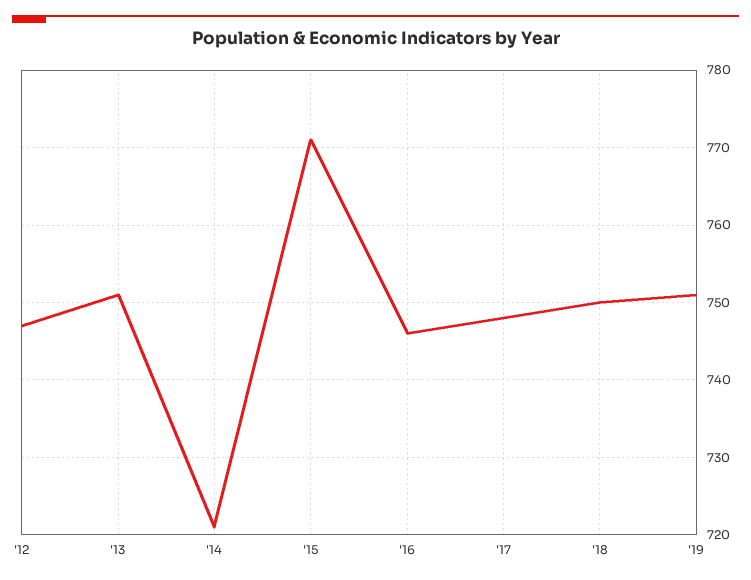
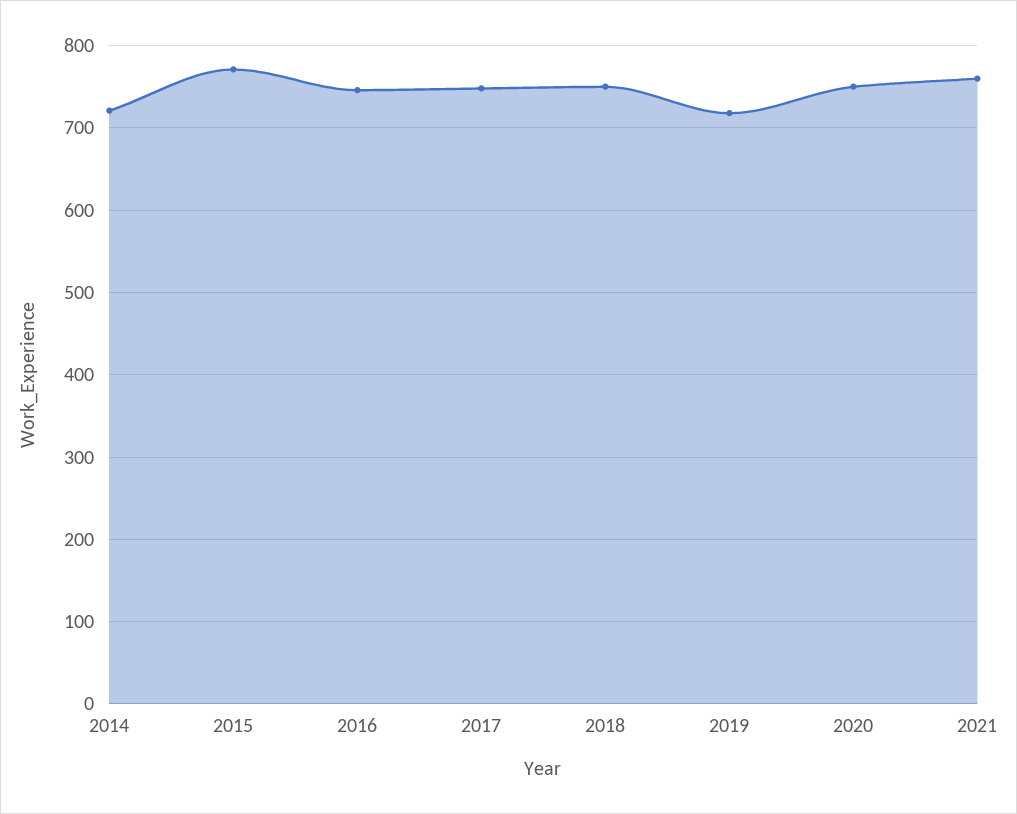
'12: 747 -> none
'13: 751 -> none
'19: 751 -> 720
2020: none -> 750
2021: none -> 760

